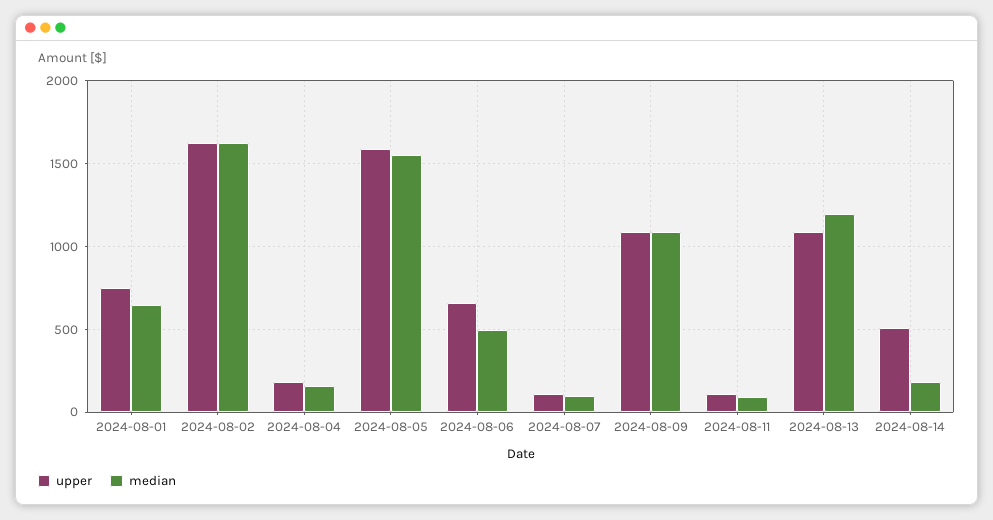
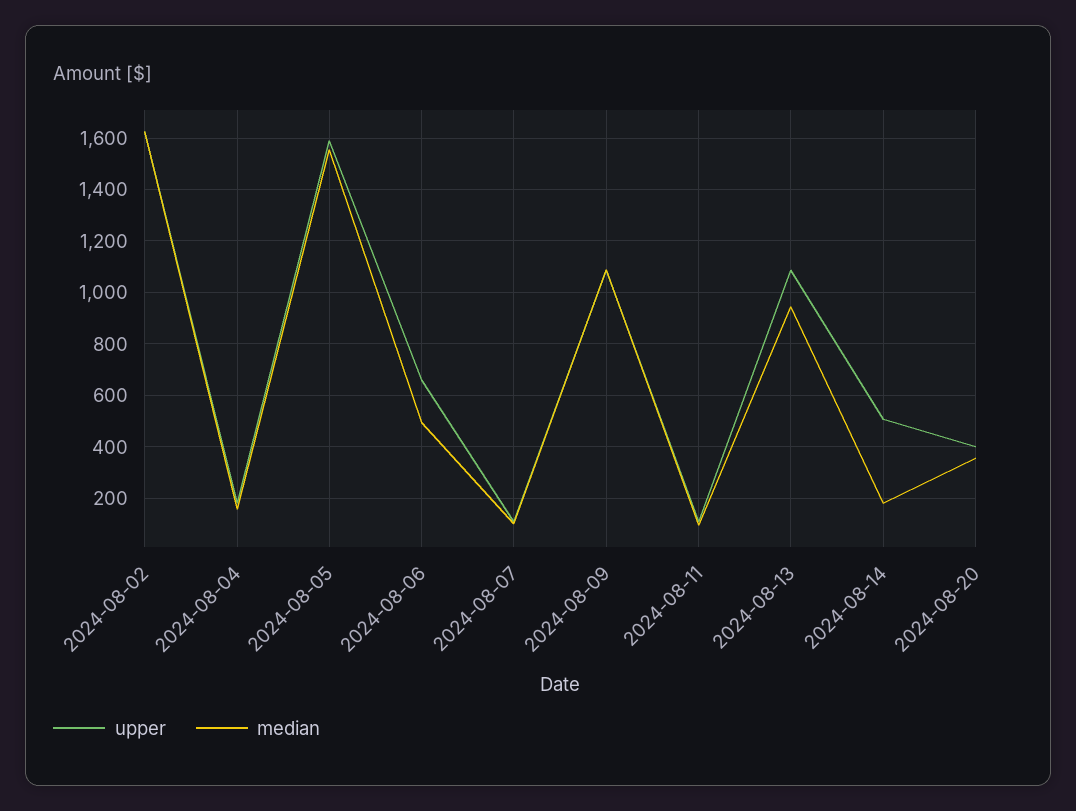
upper, 2024-08-01: 750 -> none
median, 2024-08-01: 650 -> none
median, 2024-08-13: 1200 -> 950
upper, 2024-08-20: none -> 400
median, 2024-08-20: none -> 350

